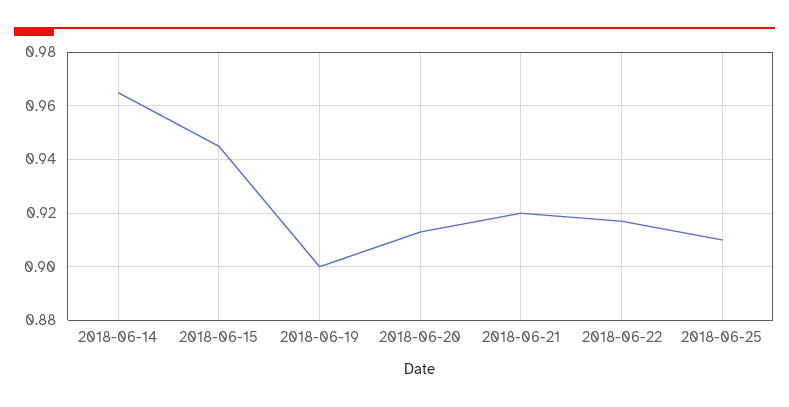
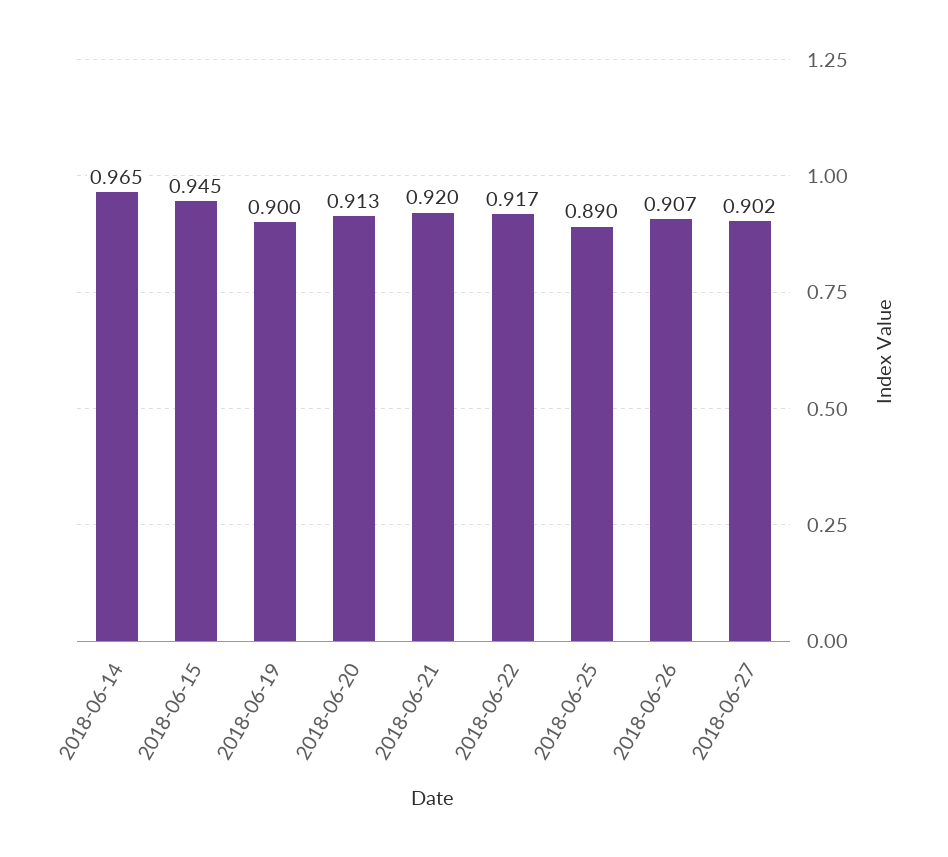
2018-06-25: 0.91 -> 0.89
2018-06-26: none -> 0.907
2018-06-27: none -> 0.902

